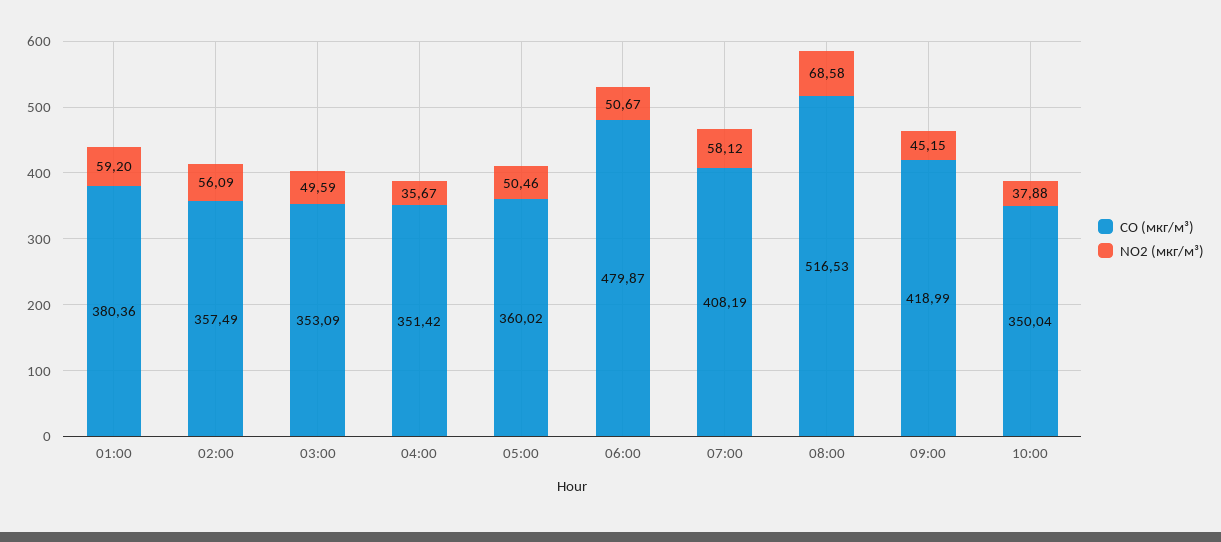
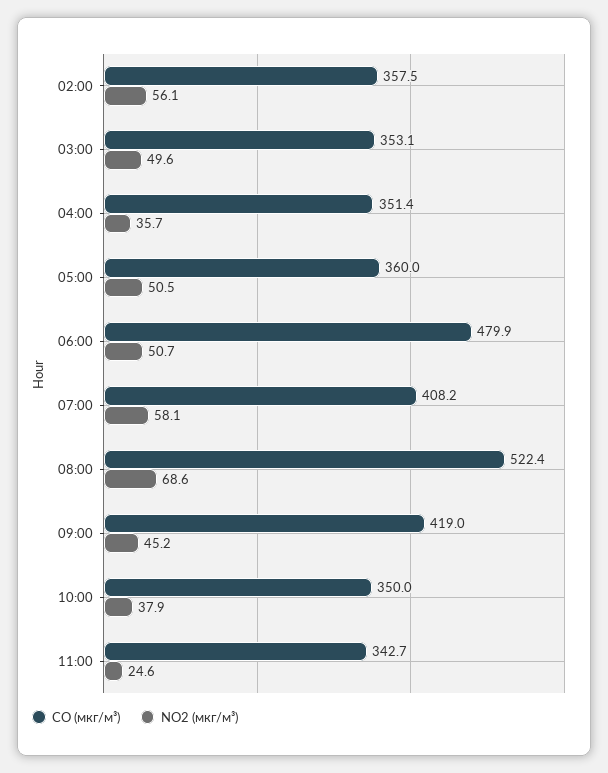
CO (мкг/м³), 01:00: 380.36 -> none
NO2 (мкг/м³), 01:00: 59.2 -> none
CO (мкг/м³), 08:00: 516.53 -> 522.4
CO (мкг/м³), 11:00: none -> 342.7
NO2 (мкг/м³), 11:00: none -> 24.6

